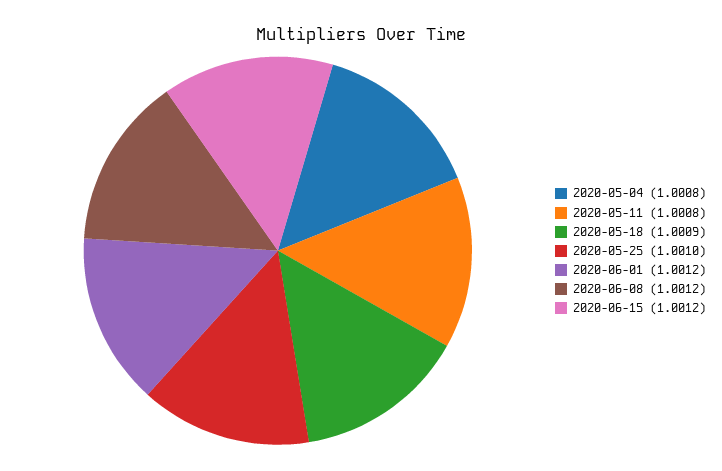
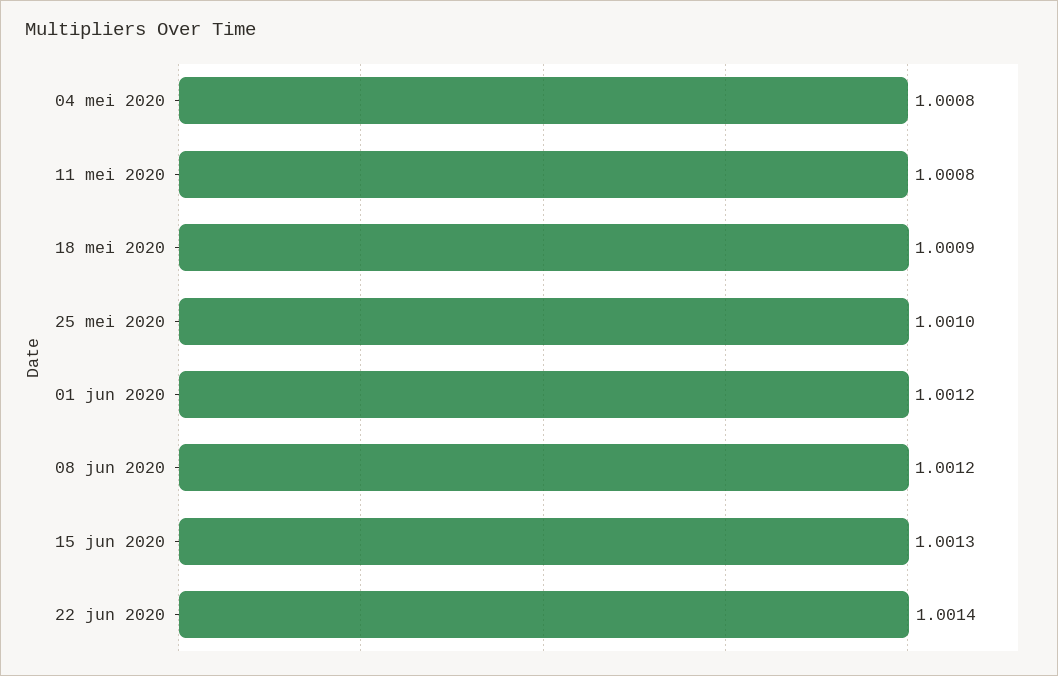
2020-06-15: 1.0012 -> 1.0013
22 jun 2020: none -> 1.0014

